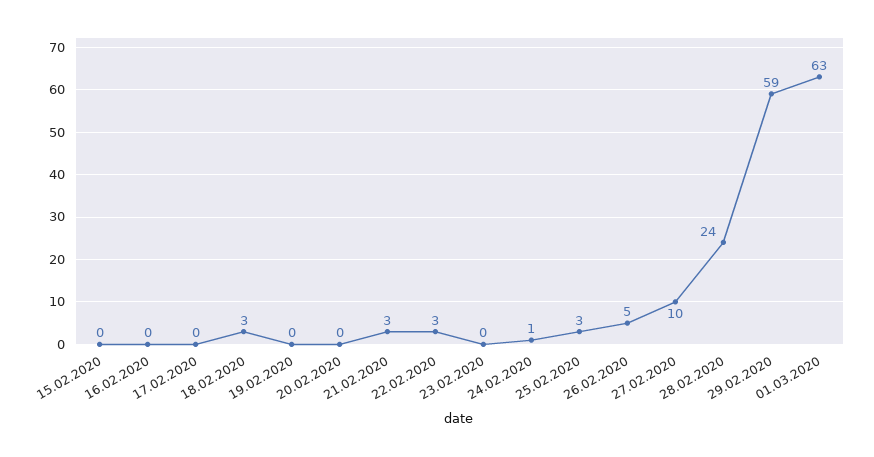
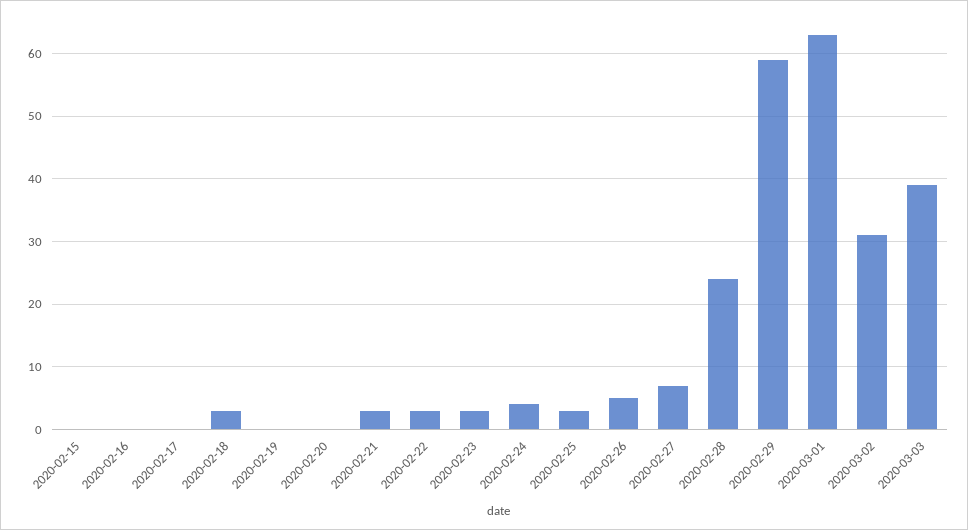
23.02.2020: 0 -> 3
24.02.2020: 1 -> 4
27.02.2020: 10 -> 7
2020-03-02: none -> 31
2020-03-03: none -> 39

